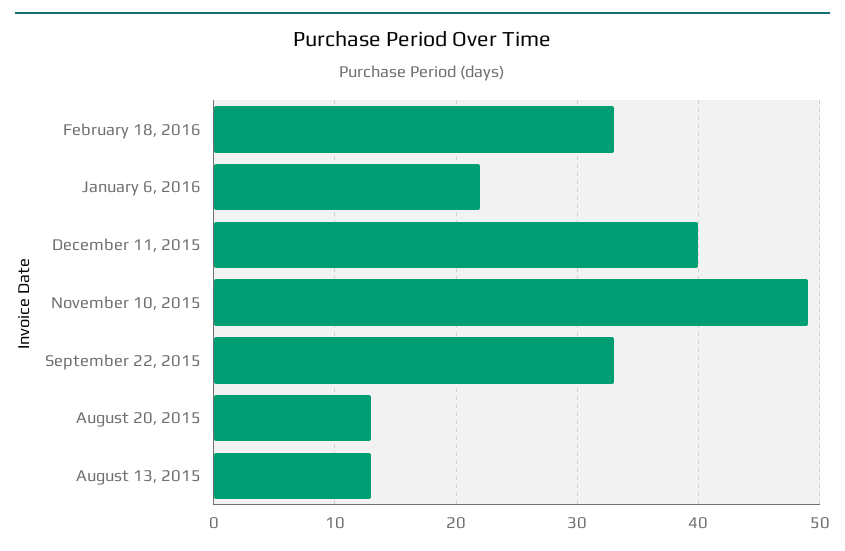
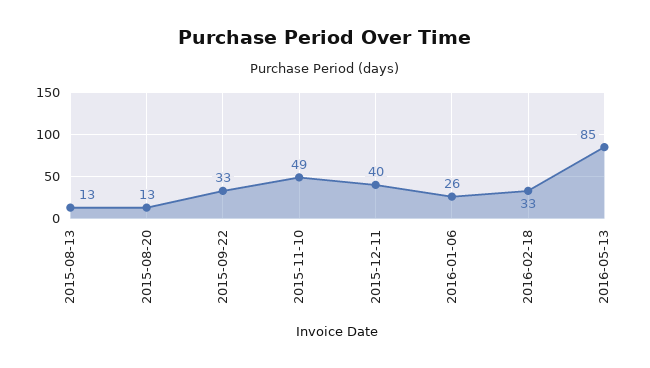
January 6, 2016: 22 -> 26
2016-05-13: none -> 85

